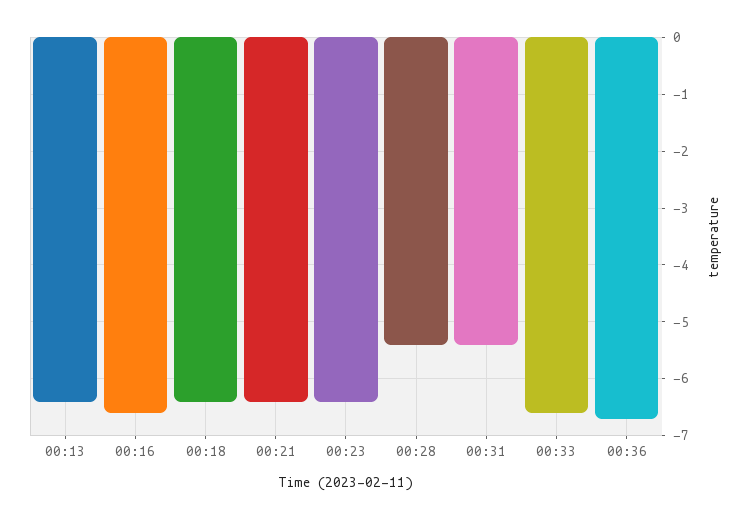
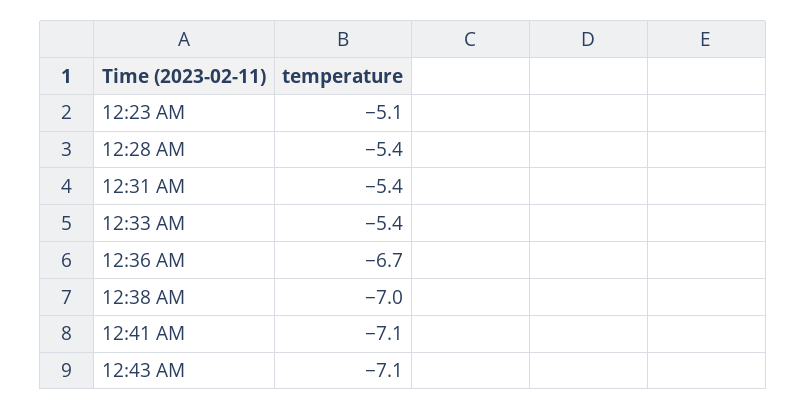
00:13: -6.5 -> none
00:16: -6.5 -> none
00:18: -6.5 -> none
00:21: -6.5 -> none
00:23: -6.5 -> -5.1
00:33: -6.5 -> -5.4
12:38 AM: none -> -7
12:41 AM: none -> -7.1
12:43 AM: none -> -7.1

